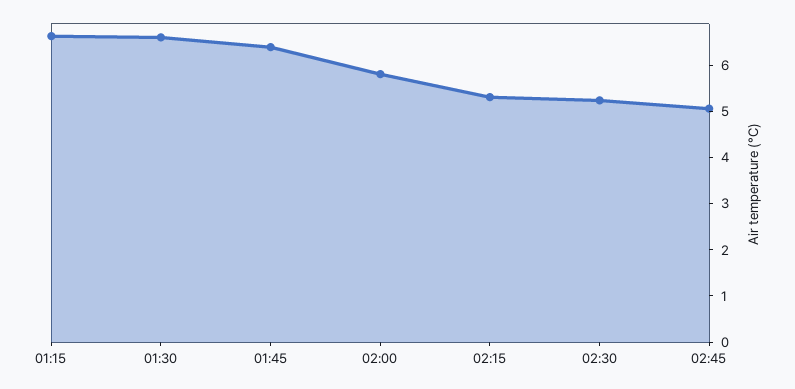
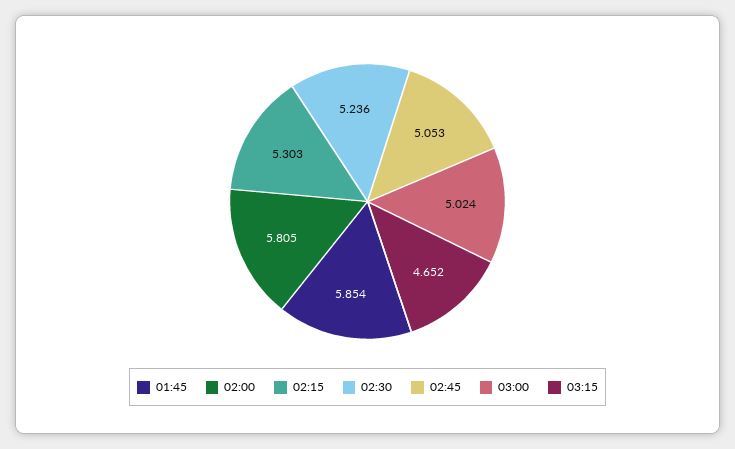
01:15: 6.6 -> none
01:30: 6.6 -> none
01:45: 6.4 -> 5.854
03:00: none -> 5.024
03:15: none -> 4.652

